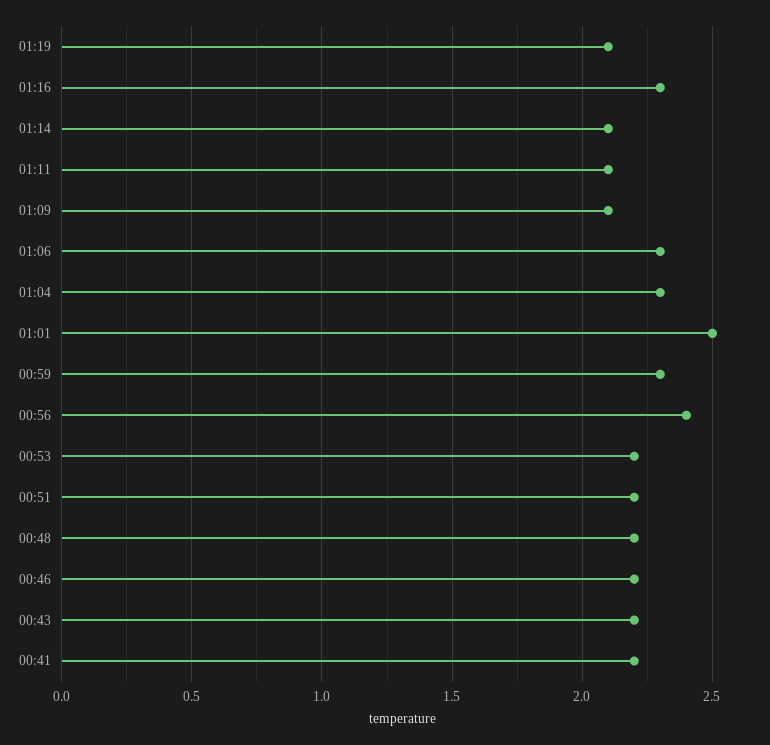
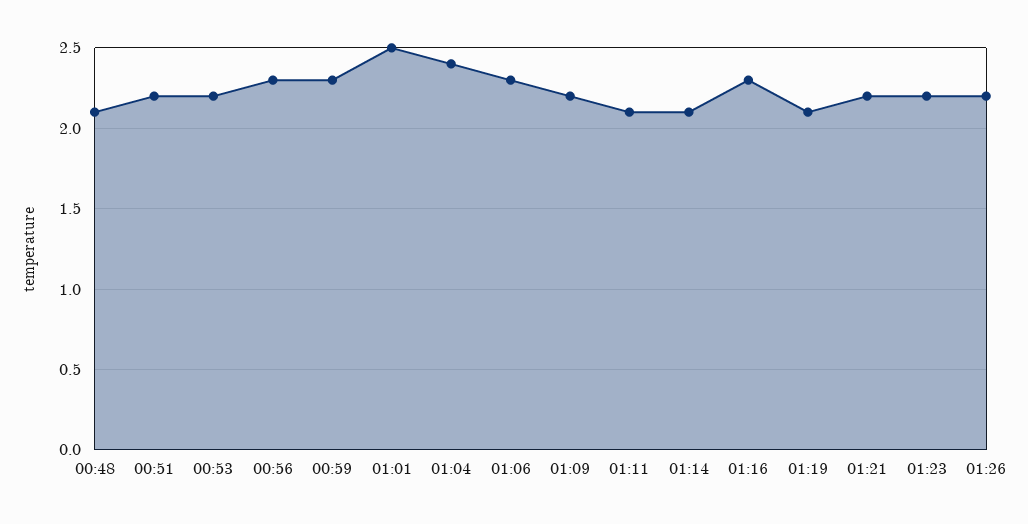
01:09: 2.1 -> 2.2
01:04: 2.3 -> 2.4
00:56: 2.4 -> 2.3
00:48: 2.2 -> 2.1
00:46: 2.2 -> none
00:43: 2.2 -> none
00:41: 2.2 -> none
01:21: none -> 2.2
01:23: none -> 2.2
01:26: none -> 2.2

